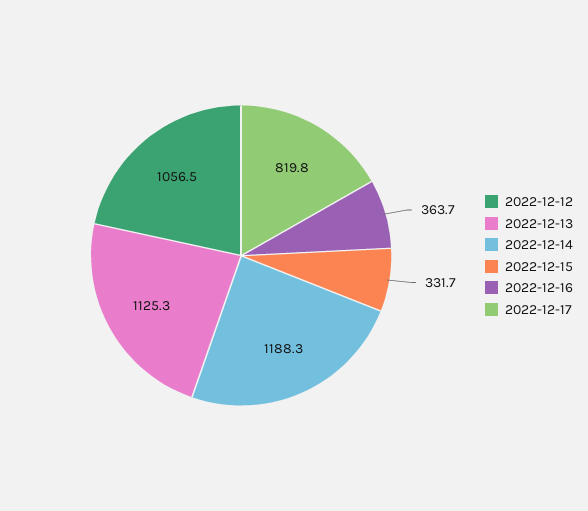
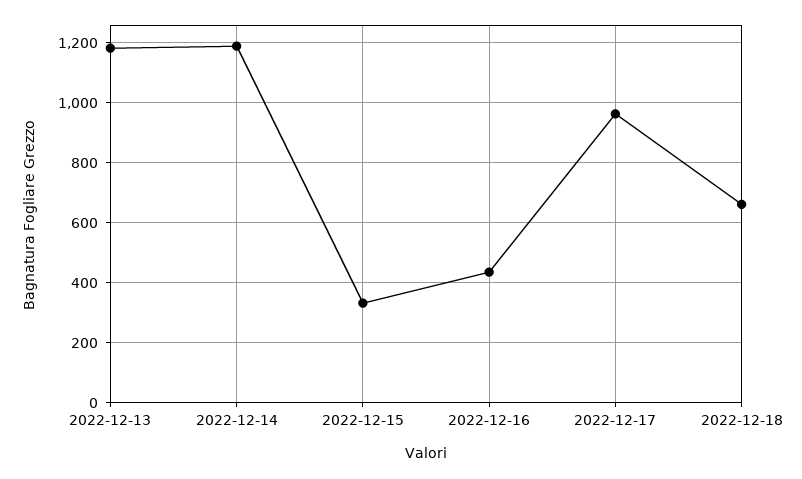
2022-12-12: 1056.5 -> none
2022-12-13: 1125.3 -> 1180
2022-12-16: 363.7 -> 440
2022-12-17: 819.8 -> 960
2022-12-18: none -> 660

